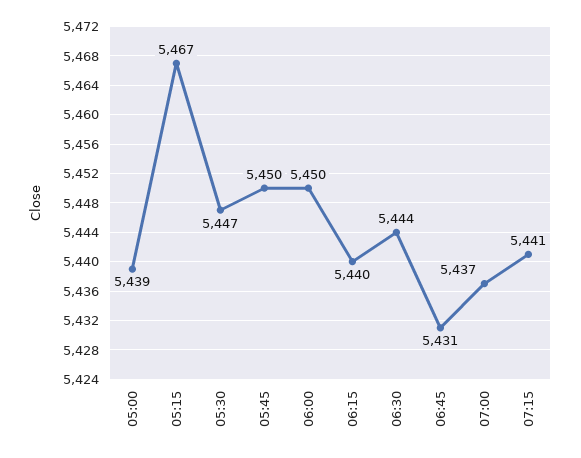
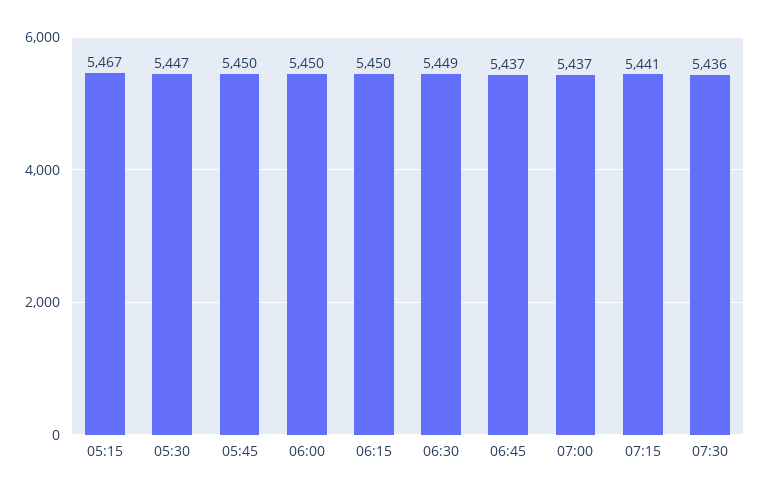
05:00: 5439 -> none
06:15: 5440 -> 5450
06:30: 5444 -> 5449
06:45: 5431 -> 5437
07:30: none -> 5436

